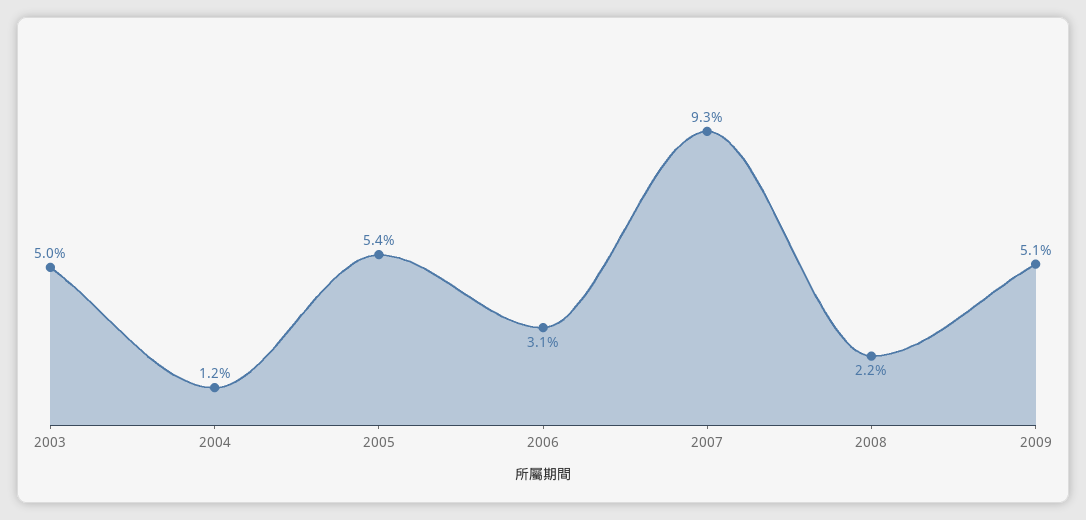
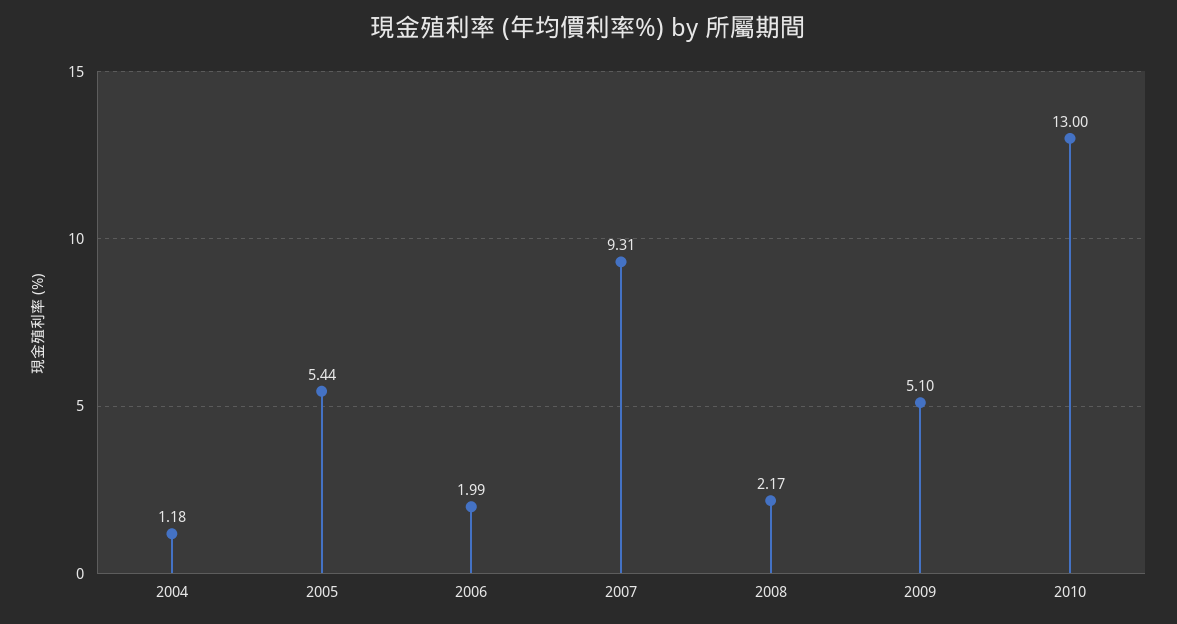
2003: 5 -> none
2006: 3.1 -> 1.99
2010: none -> 13

